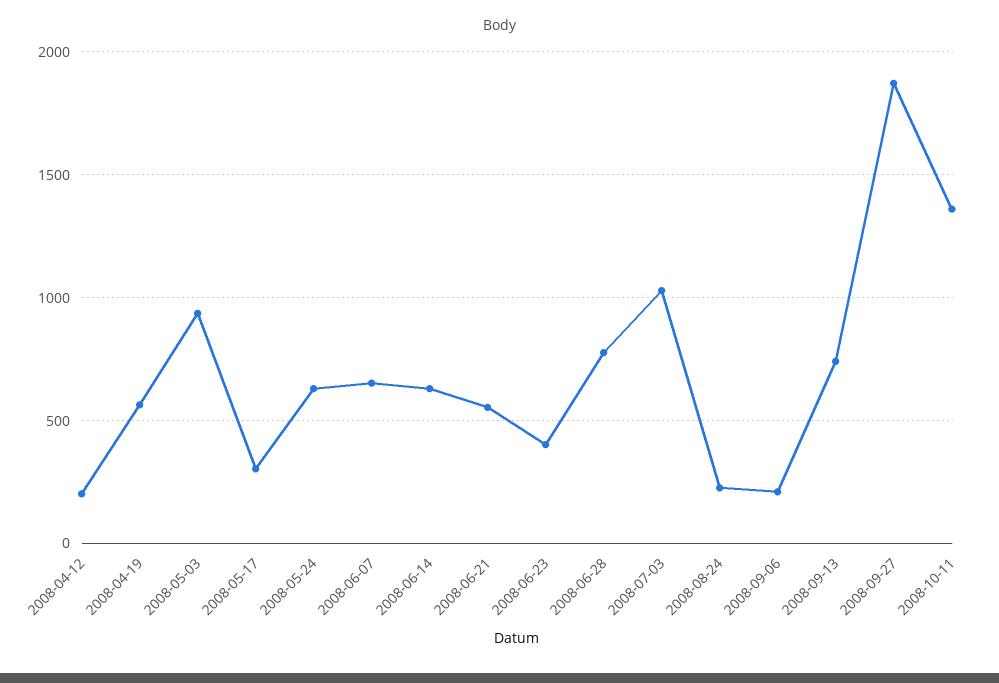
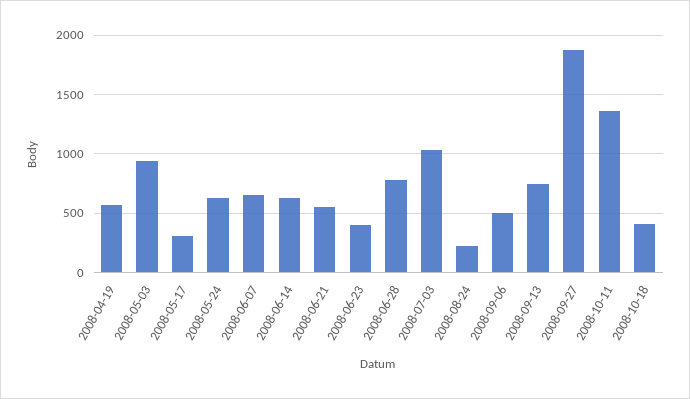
2008-04-12: 200 -> none
2008-09-06: 200 -> 500
2008-10-18: none -> 400

